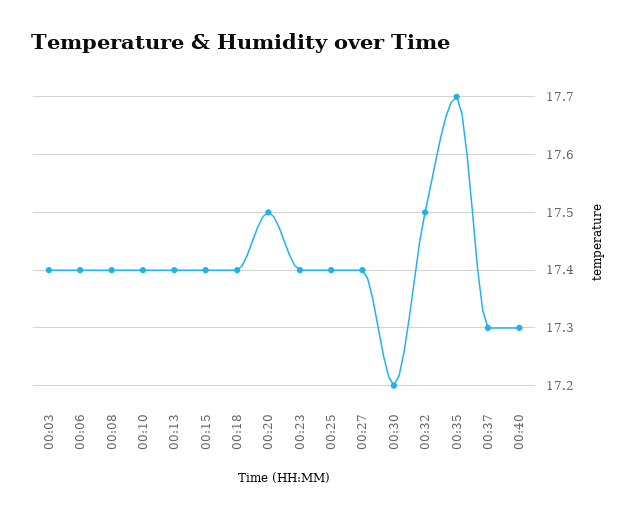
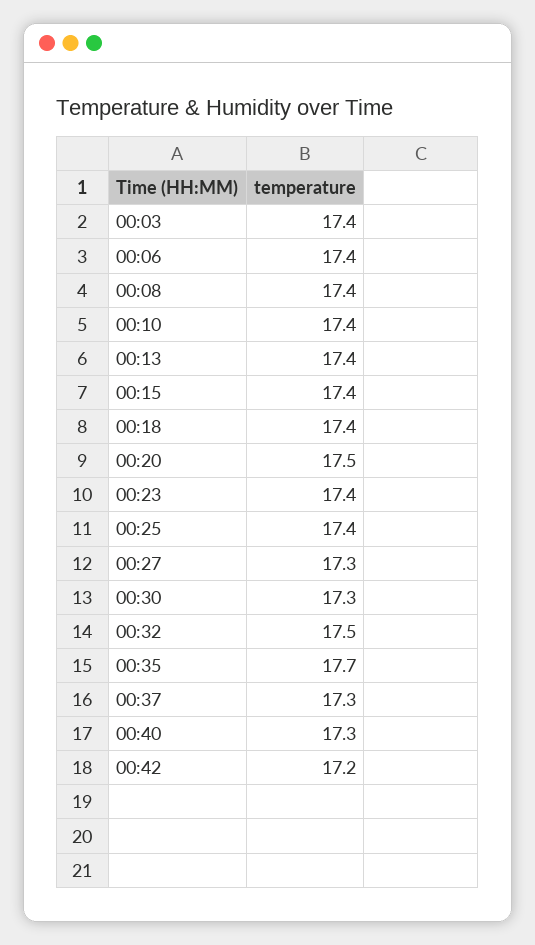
00:27: 17.4 -> 17.3
00:30: 17.2 -> 17.3
00:42: none -> 17.2

